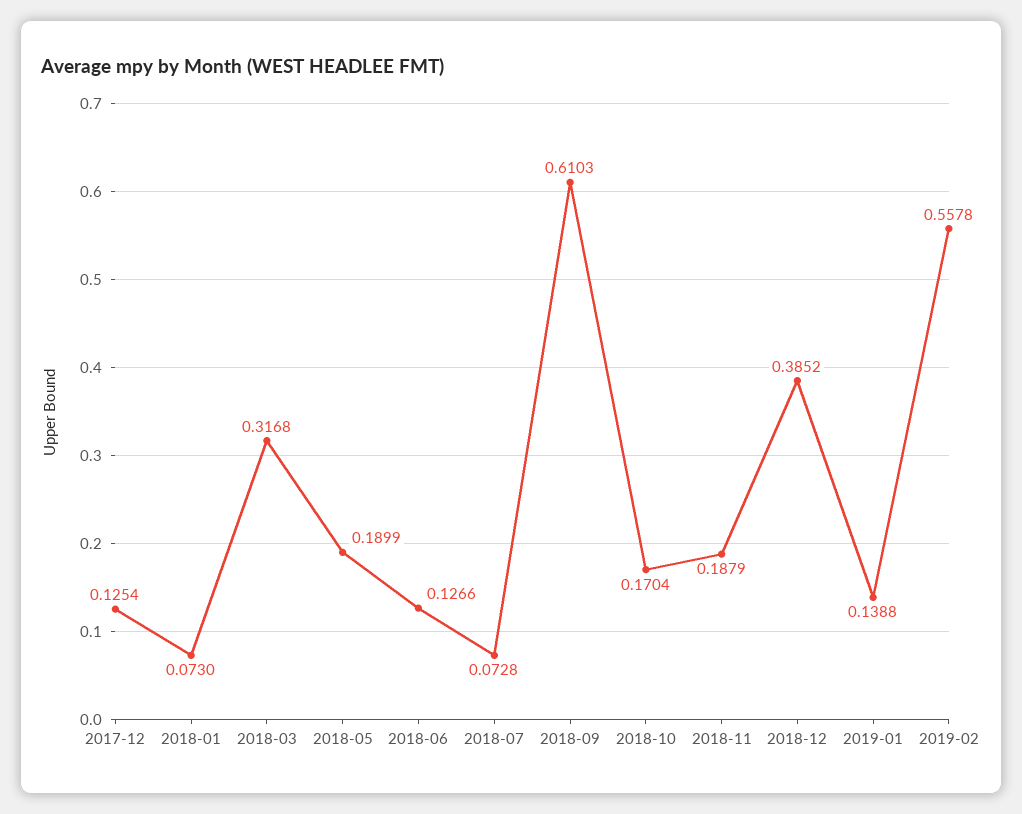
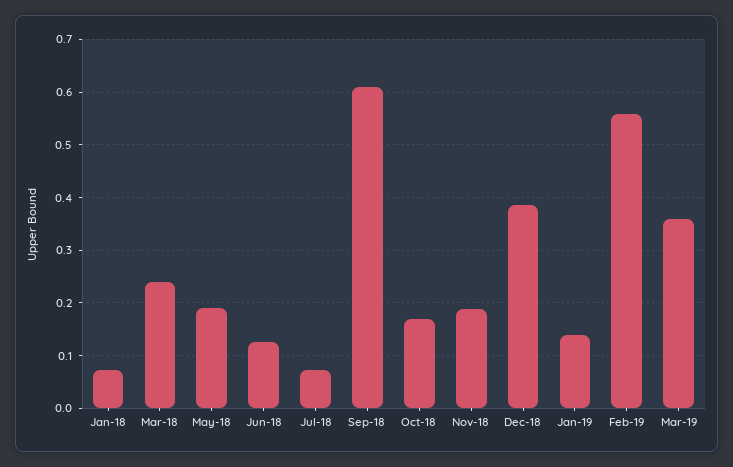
2017-12: 0.1254 -> none
2018-03: 0.3168 -> 0.24
Mar-19: none -> 0.36

